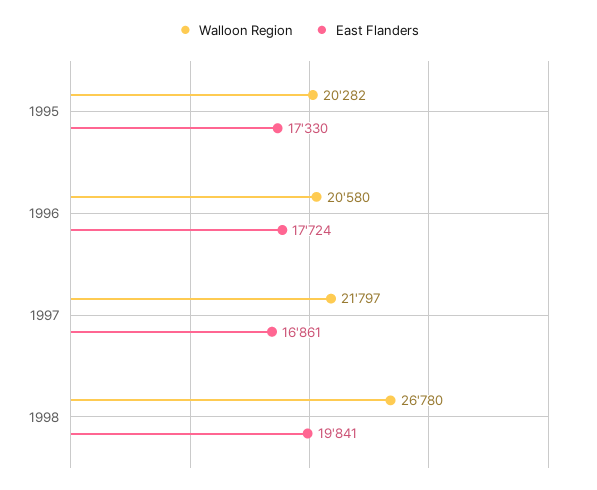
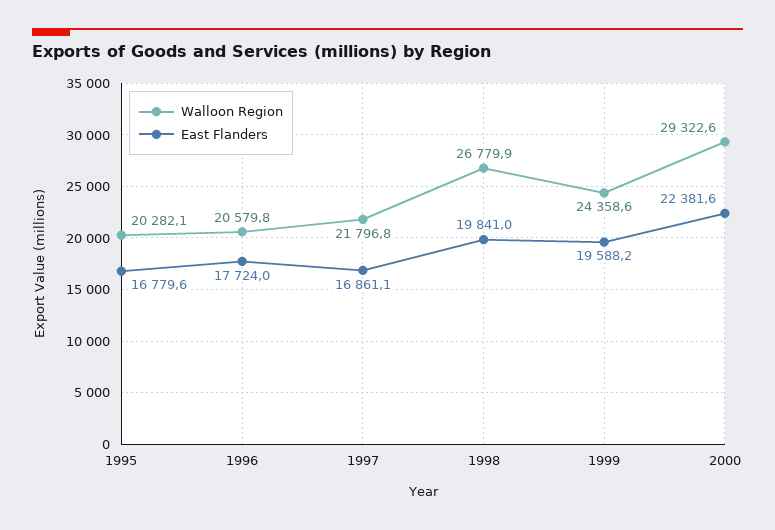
East Flanders, 1995: 17330 -> 16779.6
Walloon Region, 1999: none -> 24358.6
East Flanders, 1999: none -> 19588.2
Walloon Region, 2000: none -> 29322.6
East Flanders, 2000: none -> 22381.6

